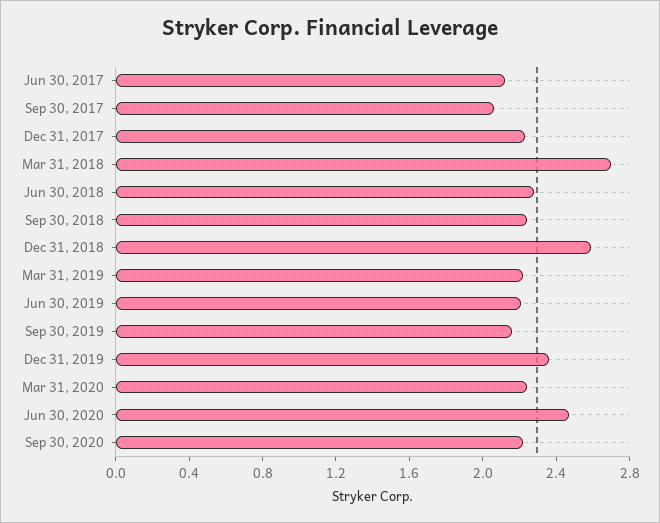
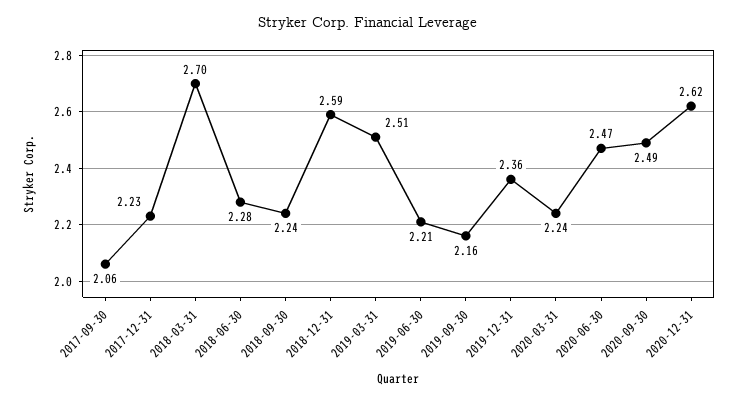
Jun 30, 2017: 2.1 -> none
Mar 31, 2019: 2.2 -> 2.51
Sep 30, 2020: 2.2 -> 2.49
2020-12-31: none -> 2.62

